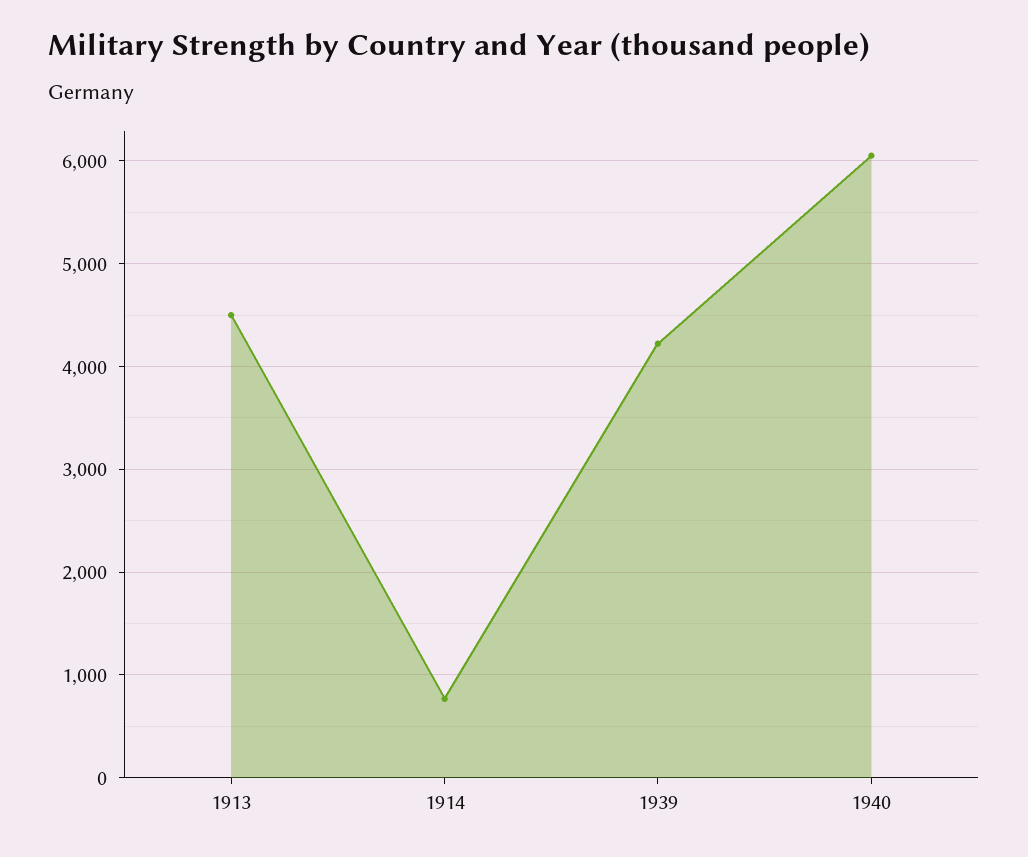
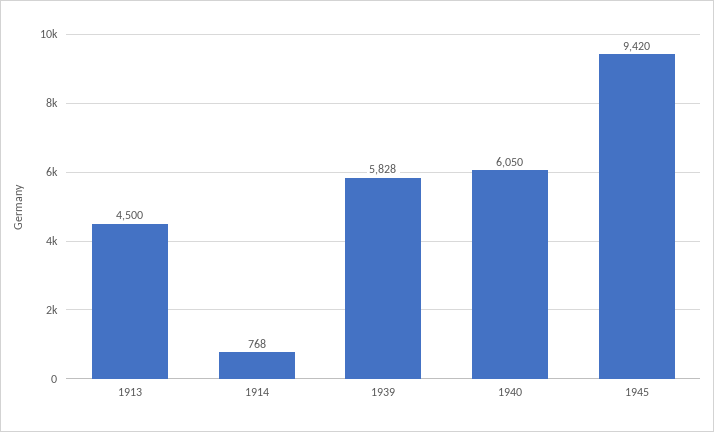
1939: 4200 -> 5828
1945: none -> 9420

